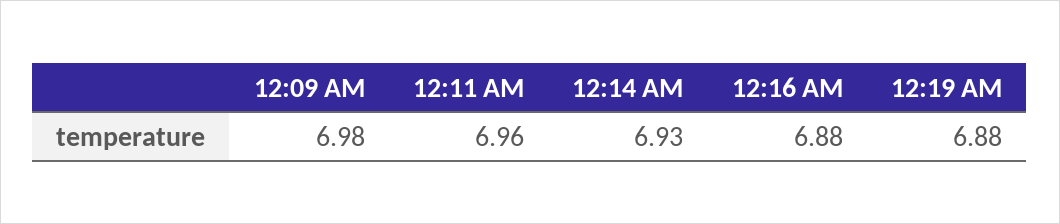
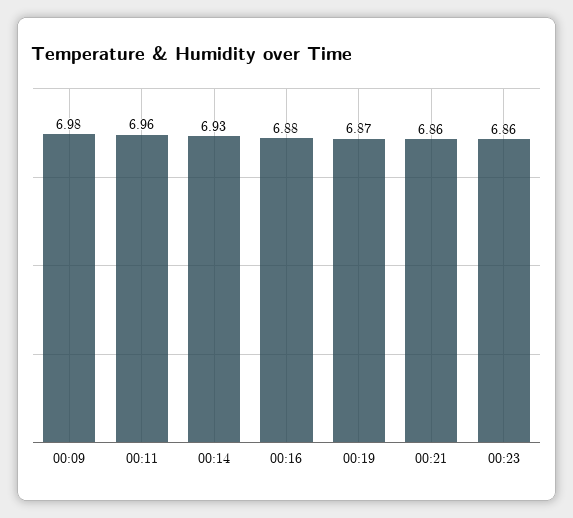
12:19 AM: 6.88 -> 6.87
00:21: none -> 6.86
00:23: none -> 6.86

